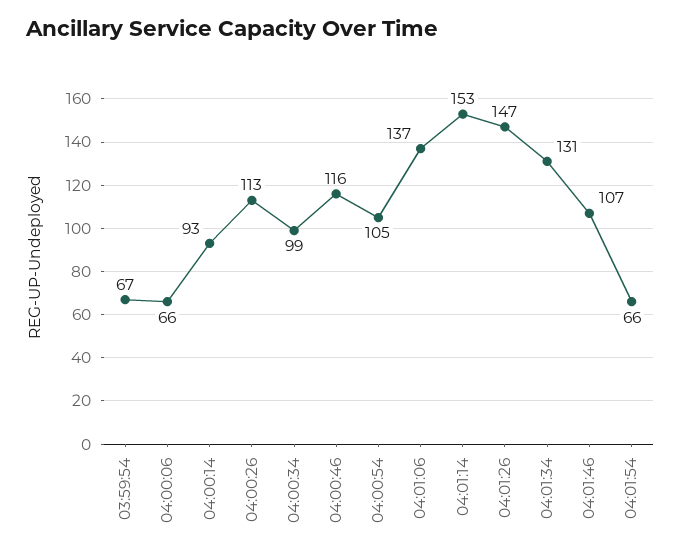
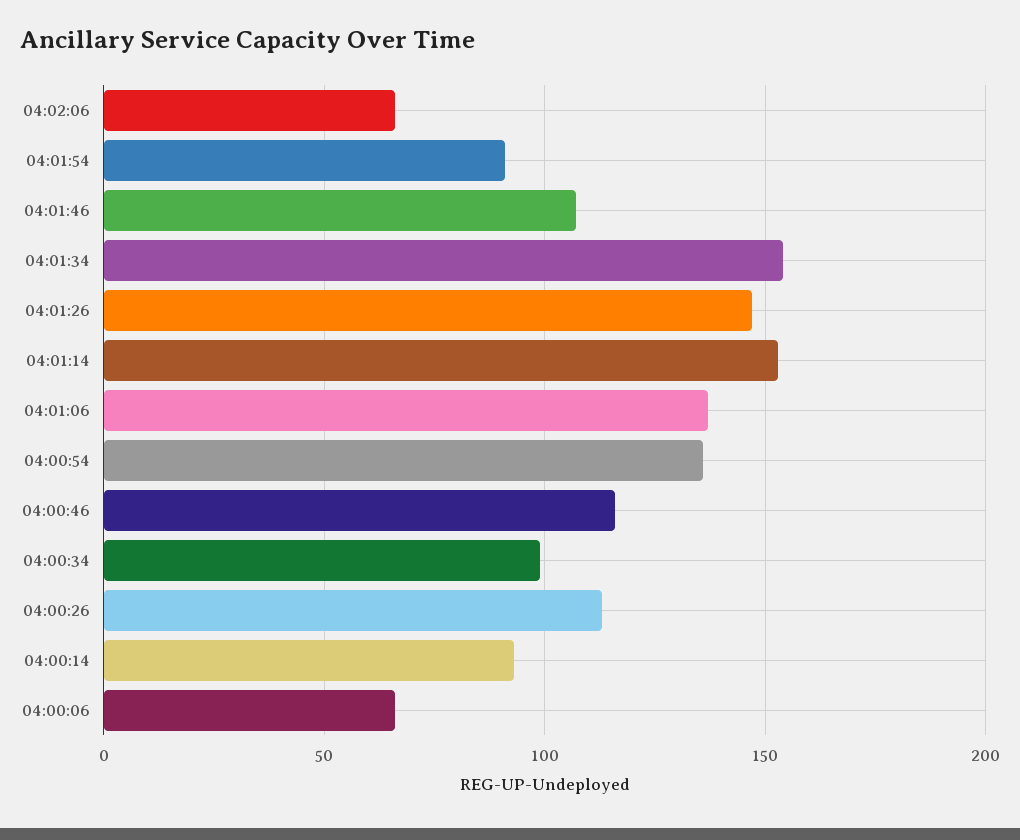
03:59:54: 67 -> none
04:00:54: 105 -> 135
04:01:34: 131 -> 155
04:01:54: 66 -> 90
04:02:06: none -> 65

